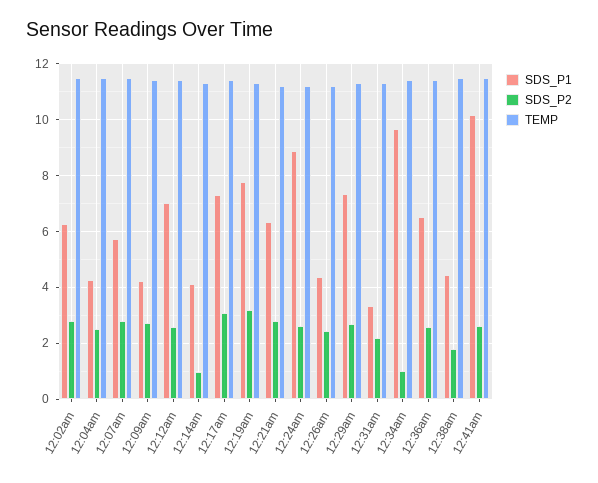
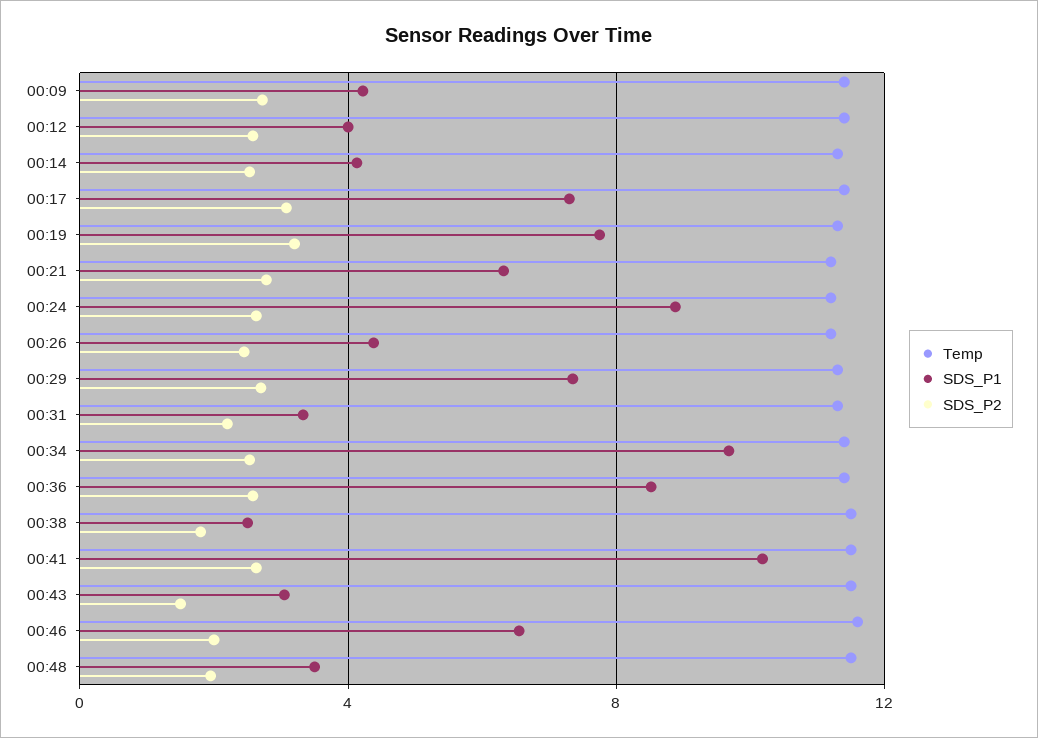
SDS_P1, 12:02am: 6.25 -> none
SDS_P2, 12:02am: 2.75 -> none
TEMP, 12:02am: 11.5 -> none
SDS_P1, 12:04am: 4.25 -> none
SDS_P2, 12:04am: 2.5 -> none
TEMP, 12:04am: 11.5 -> none
SDS_P1, 12:07am: 5.75 -> none
SDS_P2, 12:07am: 2.75 -> none
TEMP, 12:07am: 11.5 -> none
SDS_P1, 12:12am: 7 -> 4
SDS_P2, 12:14am: 1 -> 2.5
SDS_P2, 12:34am: 1 -> 2.5
SDS_P1, 12:36am: 6.5 -> 8.5
SDS_P1, 12:38am: 4.5 -> 2.5
TEMP, 00:43: none -> 11.5
SDS_P1, 00:43: none -> 3
SDS_P2, 00:43: none -> 1.5
TEMP, 00:46: none -> 11.5
SDS_P1, 00:46: none -> 6.5
SDS_P2, 00:46: none -> 2
TEMP, 00:48: none -> 11.5
SDS_P1, 00:48: none -> 3.5
SDS_P2, 00:48: none -> 2

